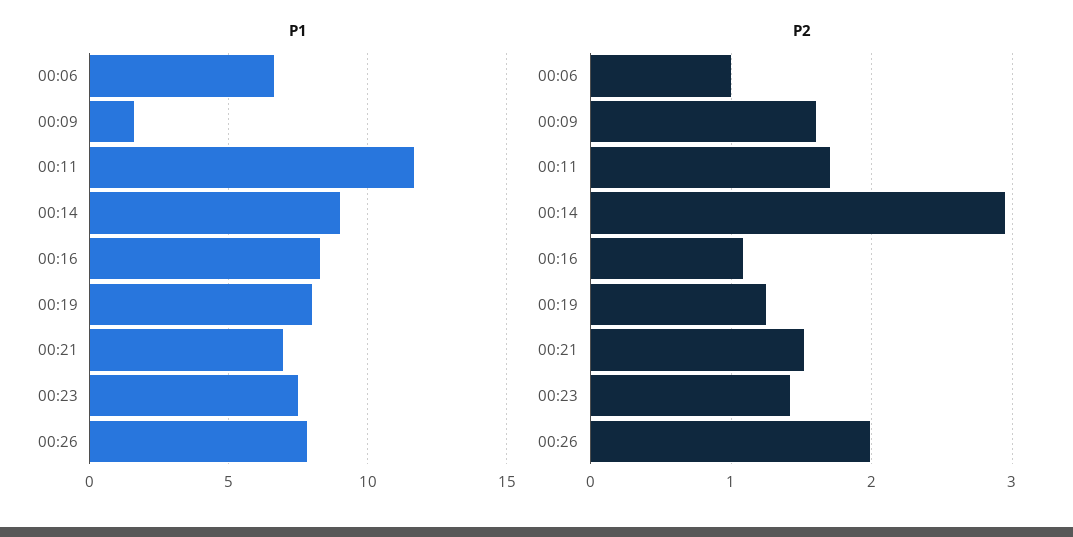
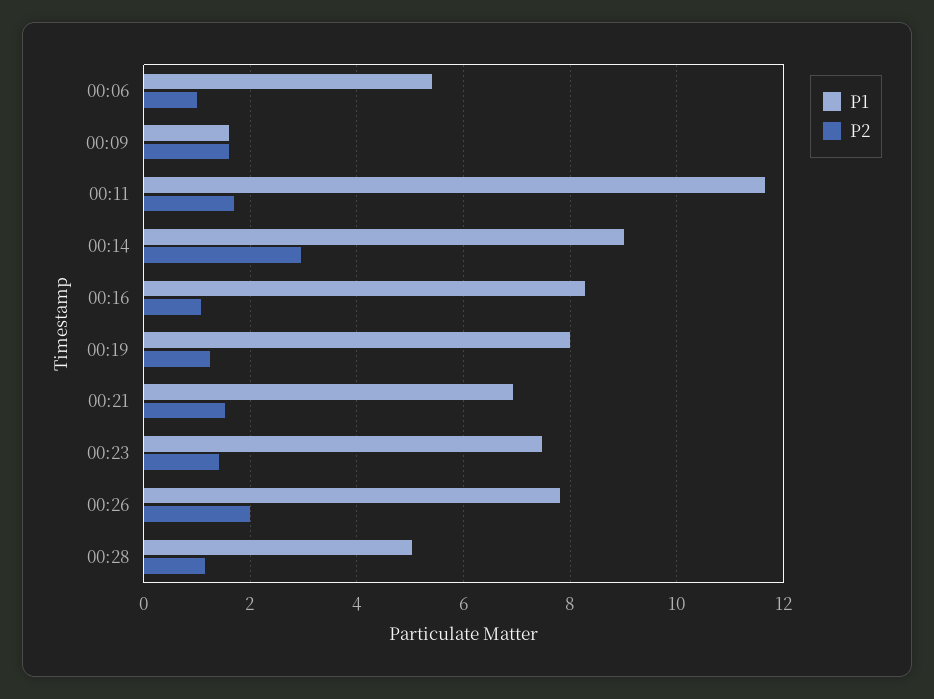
P1, 00:06: 6.5 -> 5.4
P1, 00:28: none -> 5
P2, 00:28: none -> 1.2

